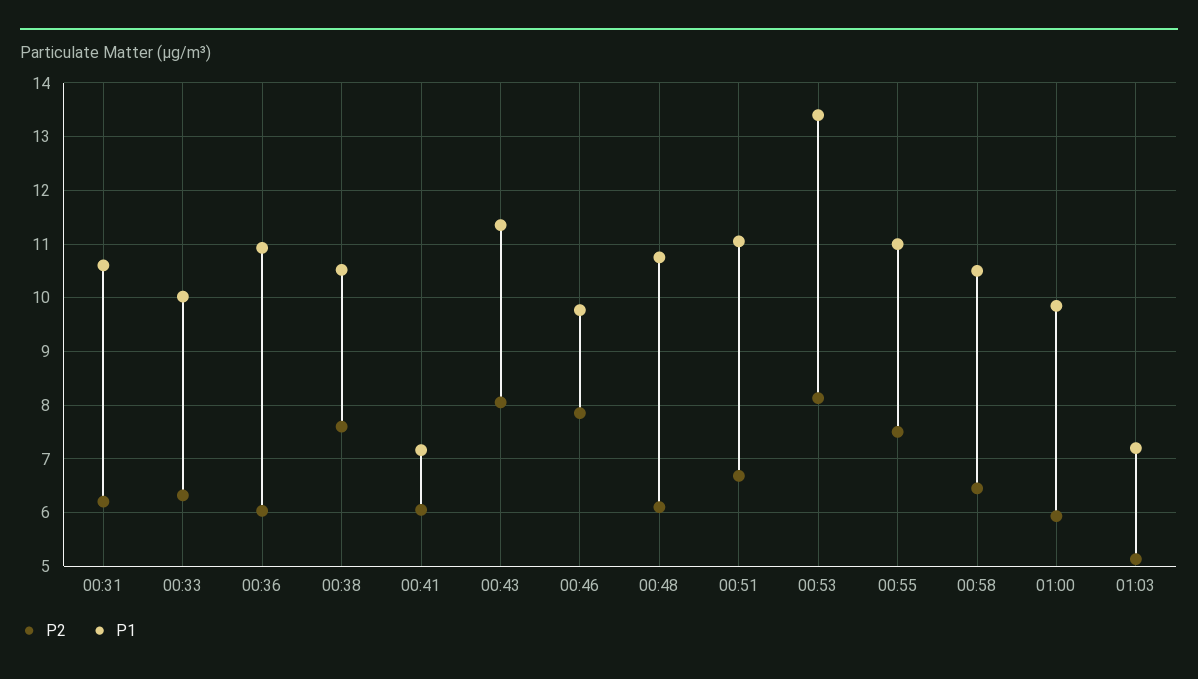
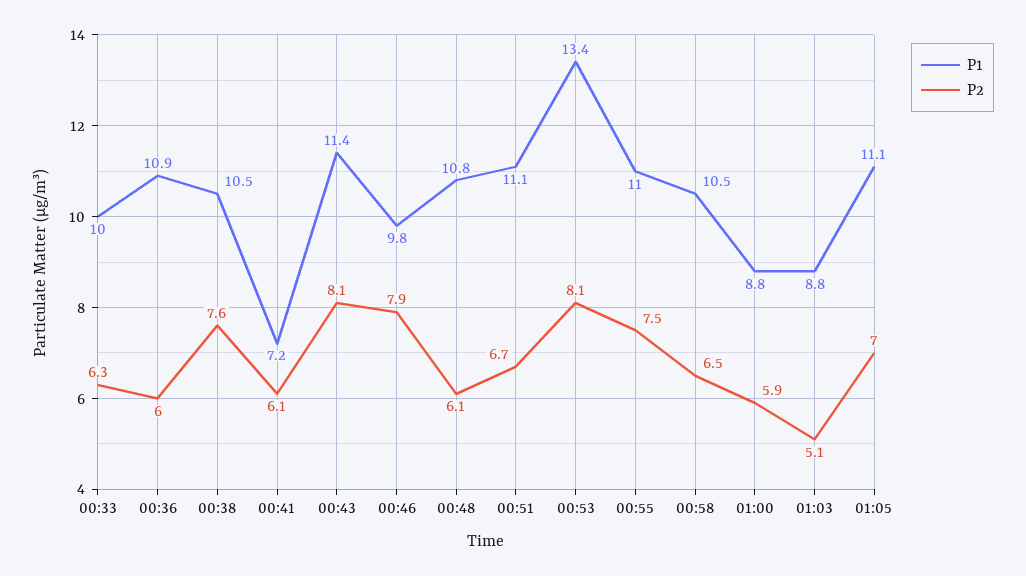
P2, 00:31: 6.2 -> none
P1, 00:31: 10.6 -> none
P1, 01:00: 9.8 -> 8.8
P1, 01:03: 7.2 -> 8.8
P1, 01:05: none -> 11.1
P2, 01:05: none -> 7

